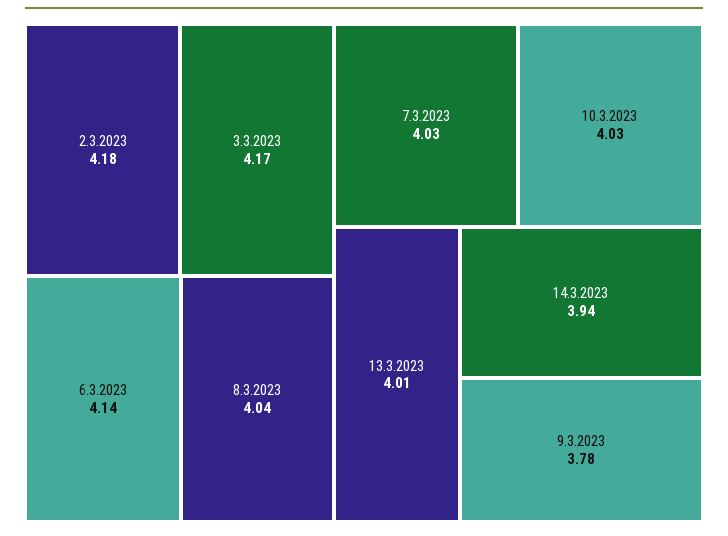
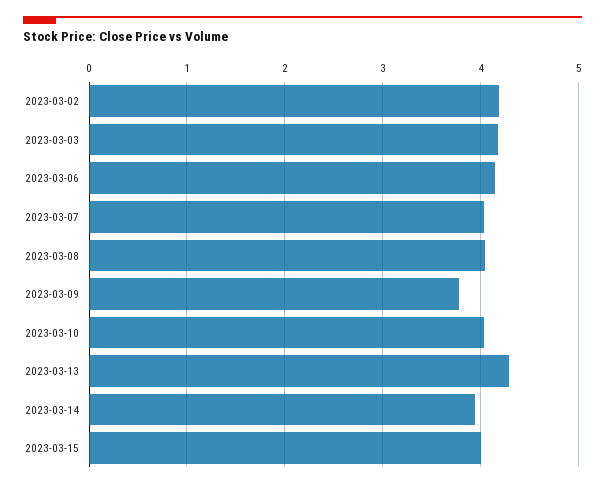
13.3.2023: 4.01 -> 4.3
2023-03-15: none -> 4

